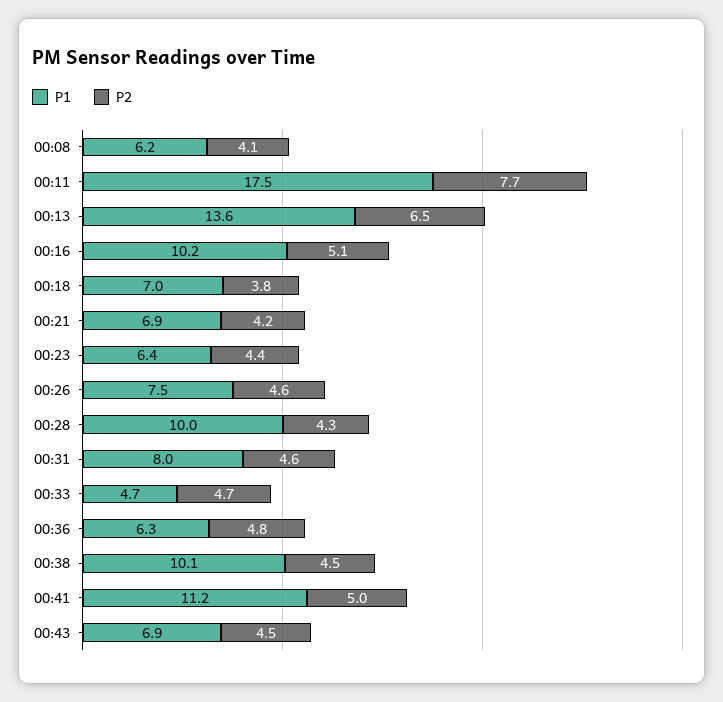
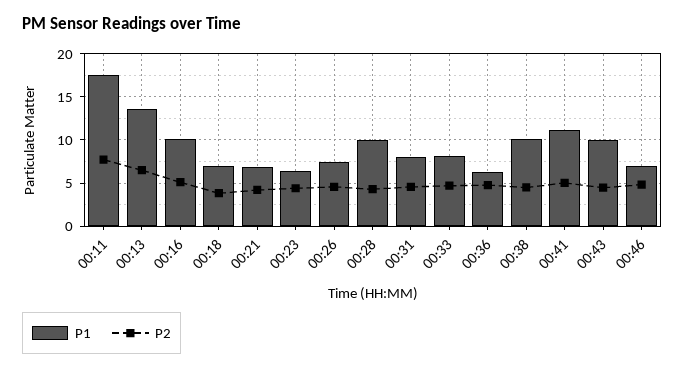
P1, 00:08: 6.2 -> none
P2, 00:08: 4.1 -> none
P1, 00:33: 4.7 -> 8
P1, 00:43: 6.9 -> 10
P1, 00:46: none -> 7
P2, 00:46: none -> 5

